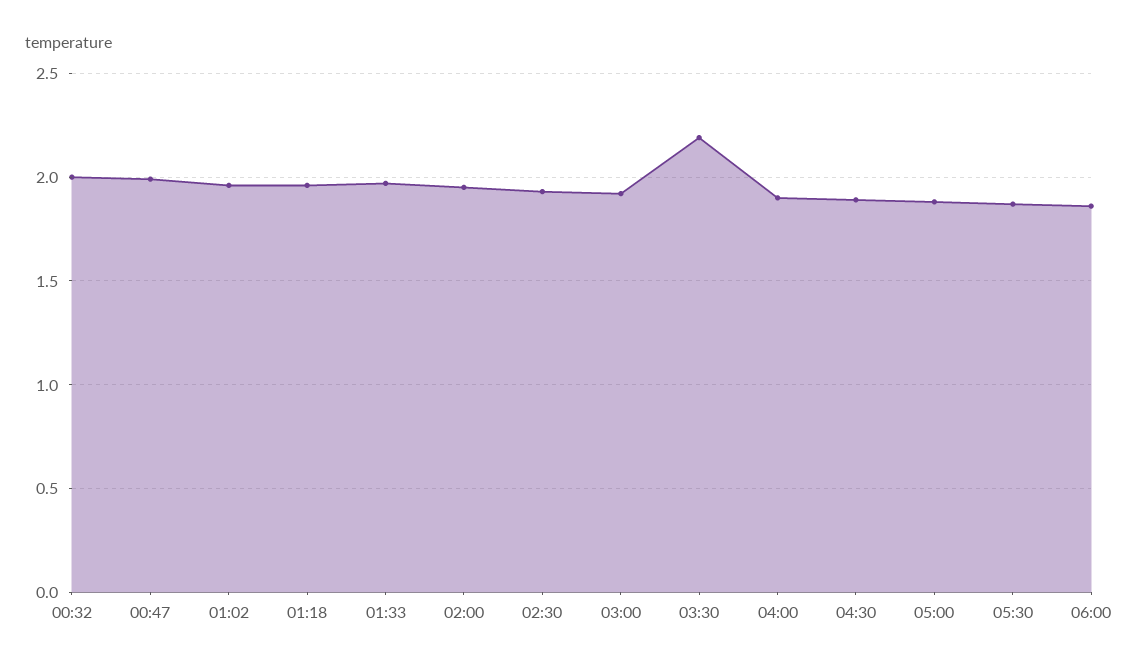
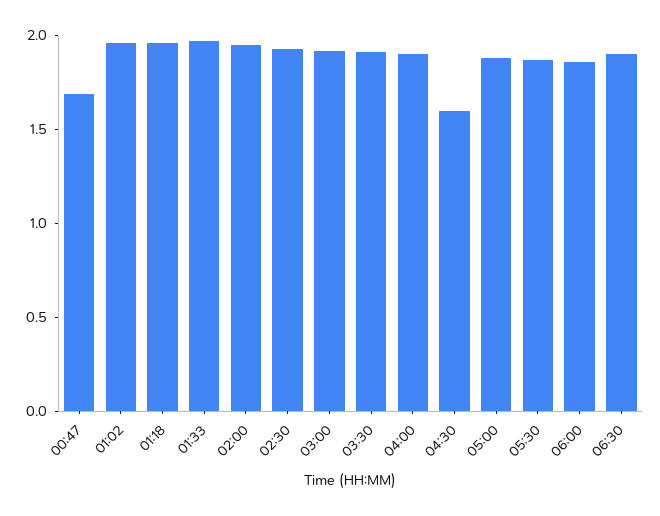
00:32: 2 -> none
00:47: 2 -> 1.7
03:30: 2.2 -> 1.9
04:30: 1.9 -> 1.6
06:30: none -> 1.9

